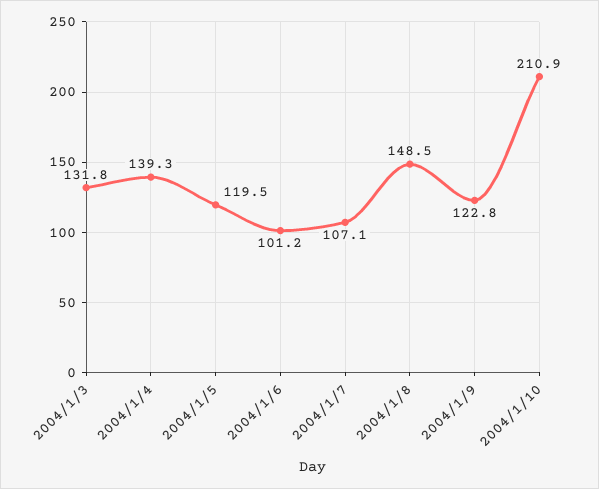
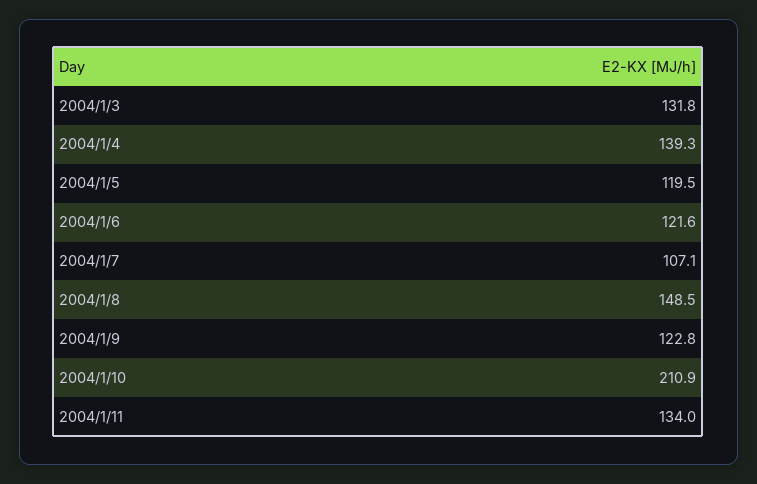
2004/1/6: 101.2 -> 121.6
2004/1/11: none -> 134

